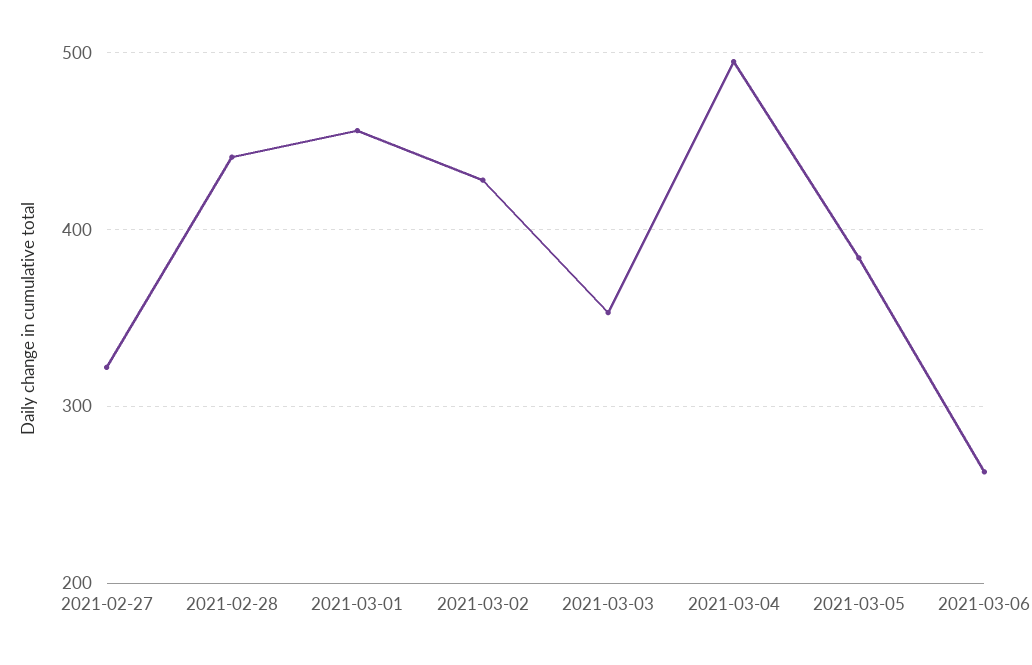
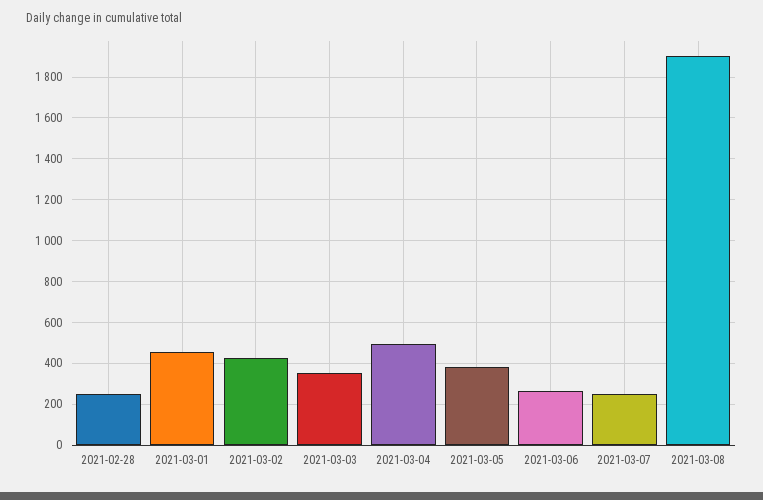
2021-02-27: 320 -> none
2021-02-28: 440 -> 250
2021-03-07: none -> 250
2021-03-08: none -> 1900

